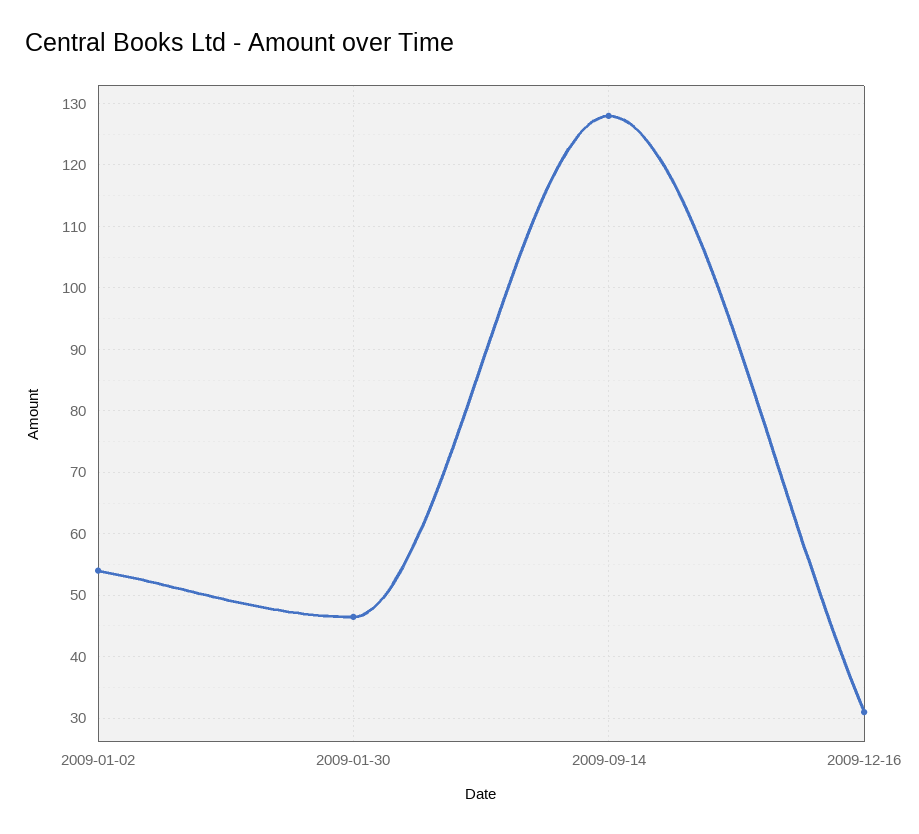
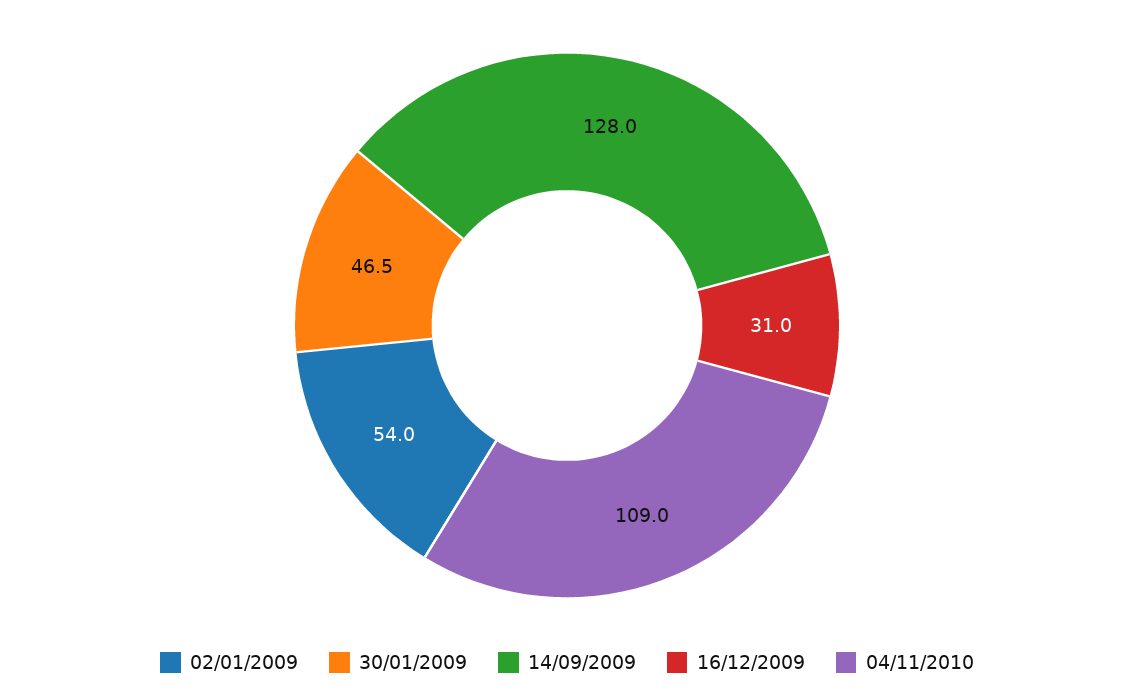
04/11/2010: none -> 109

